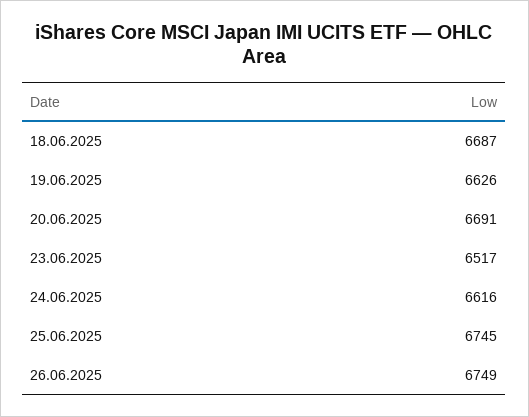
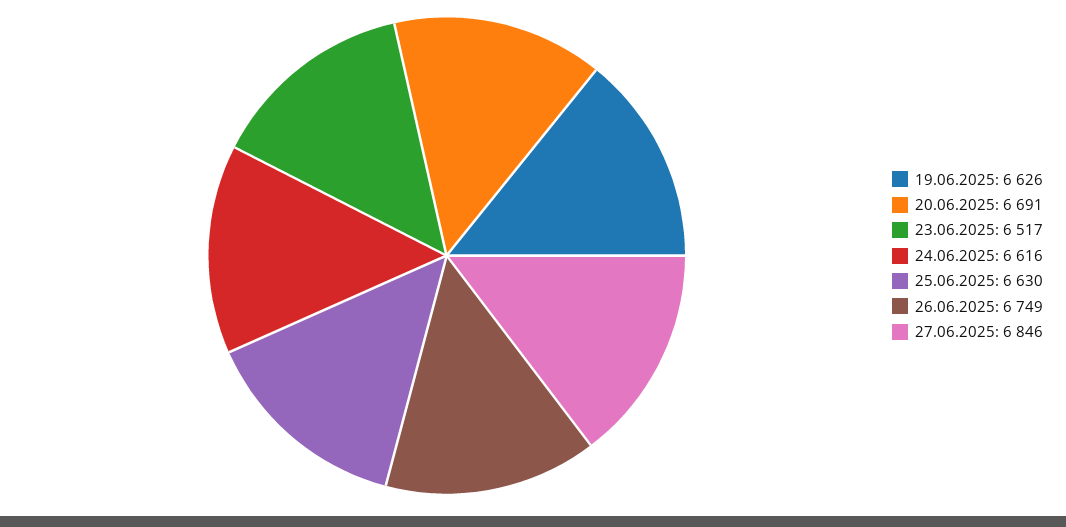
18.06.2025: 6687 -> none
25.06.2025: 6745 -> 6630
27.06.2025: none -> 6846

